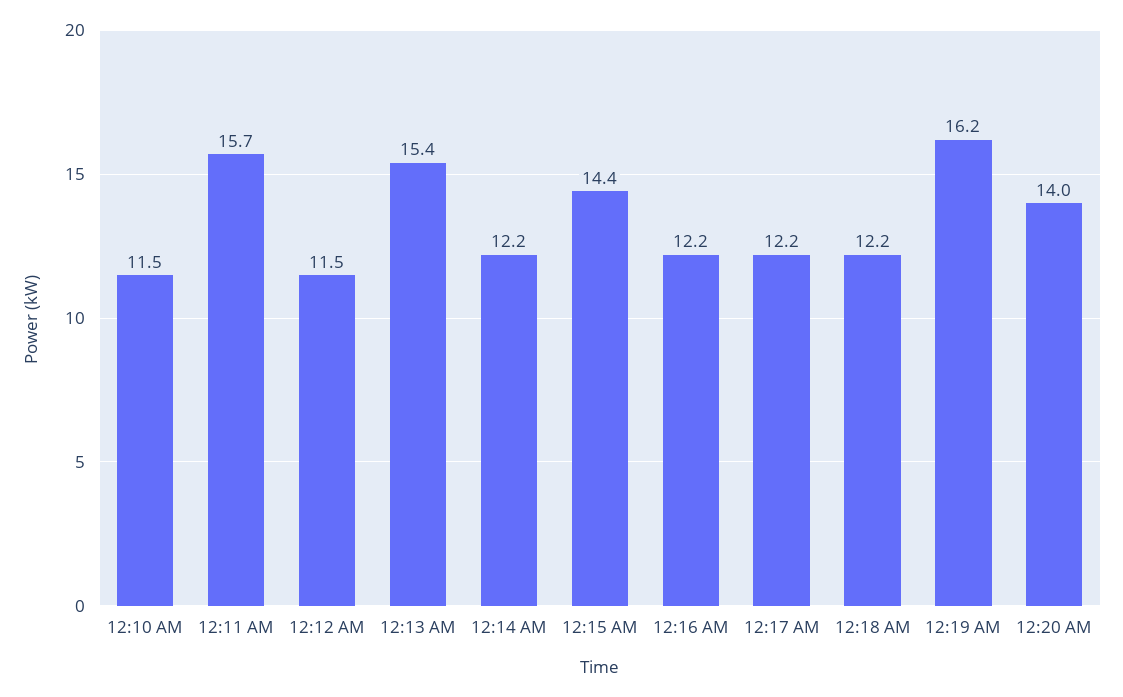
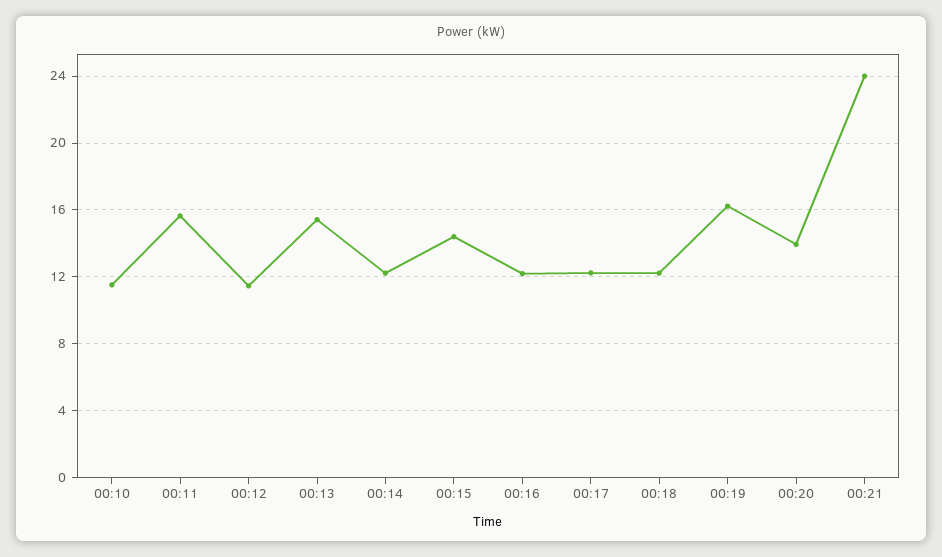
00:21: none -> 24

